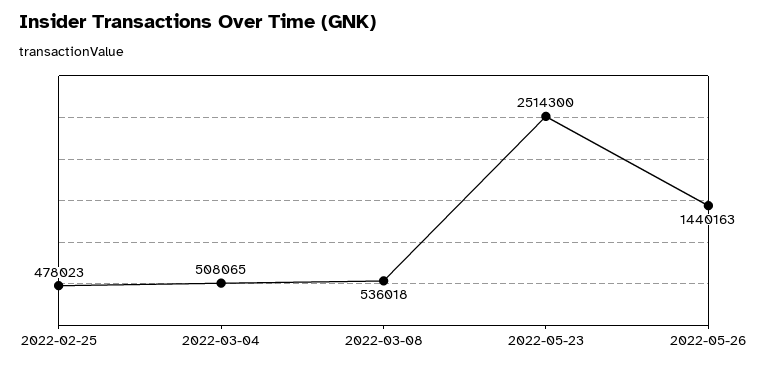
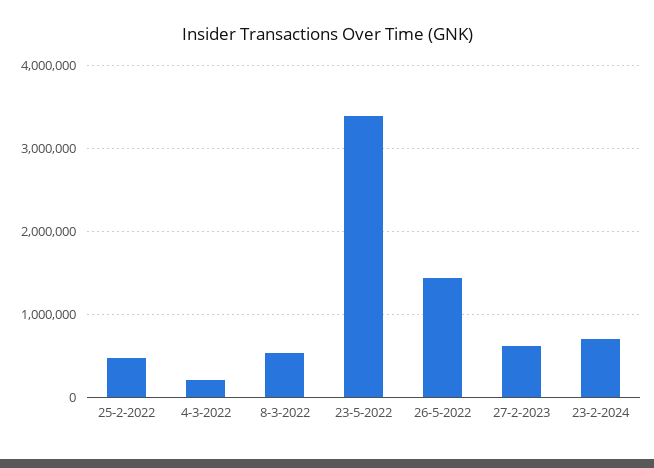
2022-03-04: 508065 -> 200000
2022-05-23: 2514300 -> 3400000
27-2-2023: none -> 600000
23-2-2024: none -> 700000

